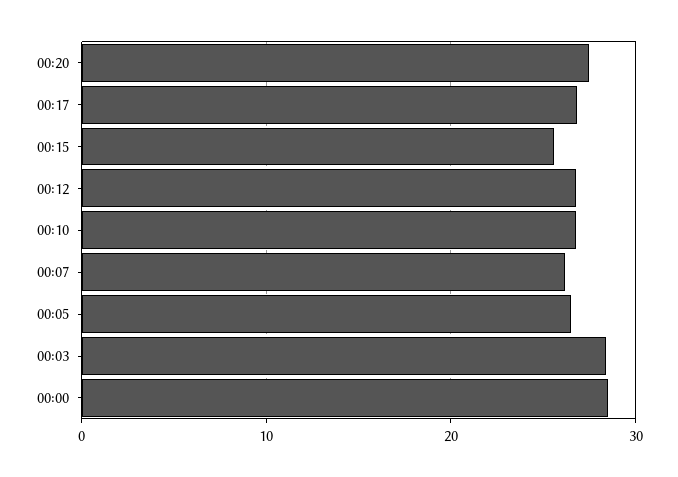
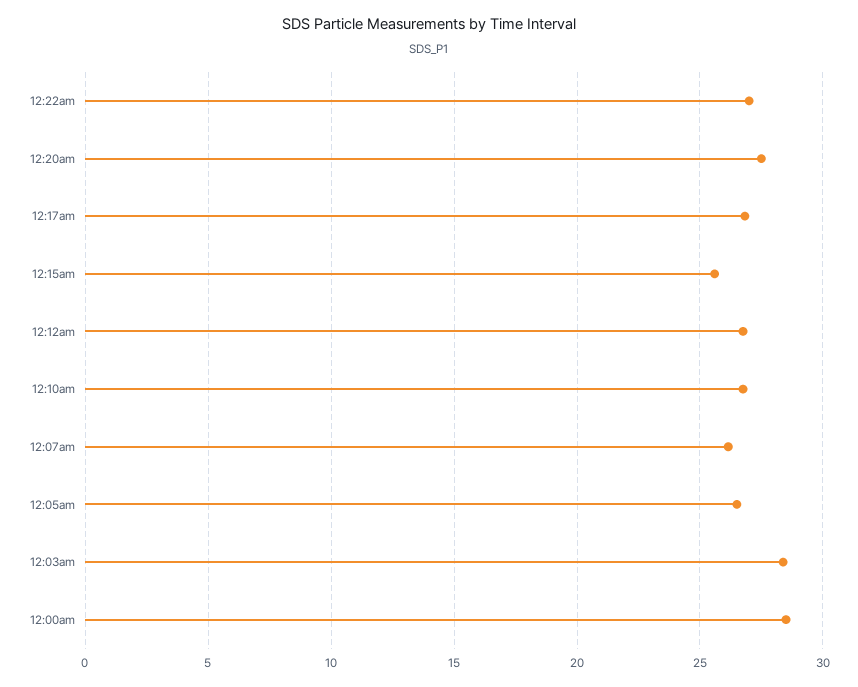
12:22am: none -> 27

